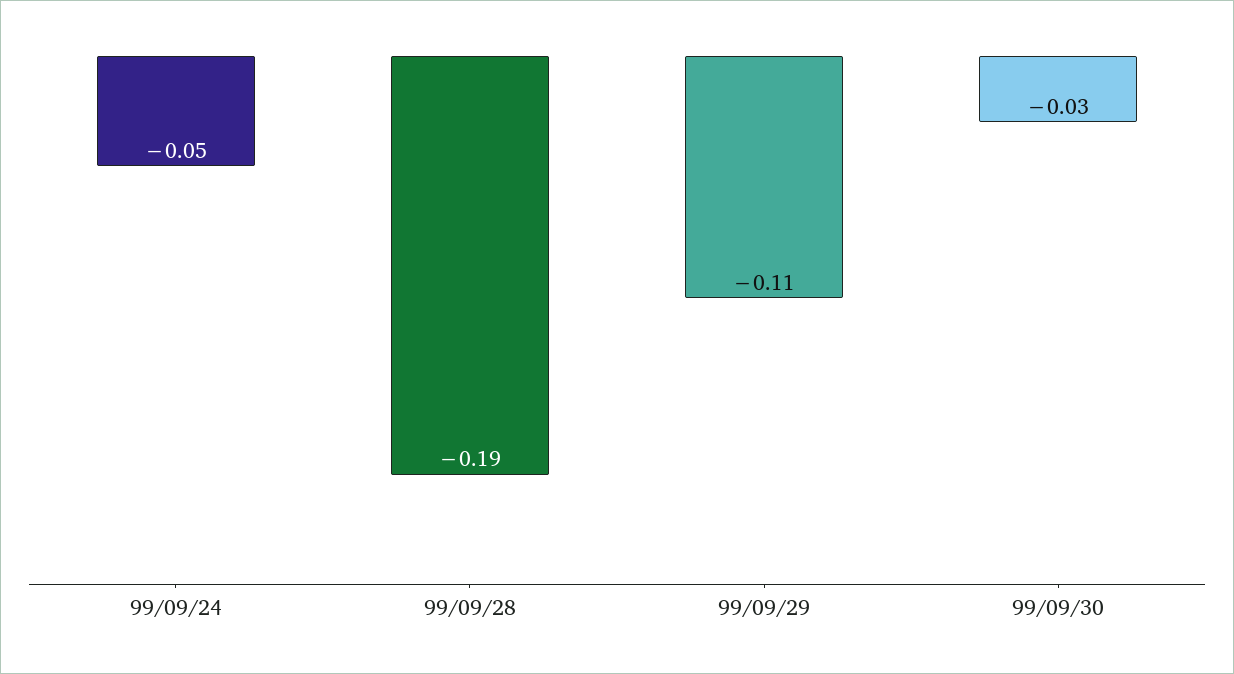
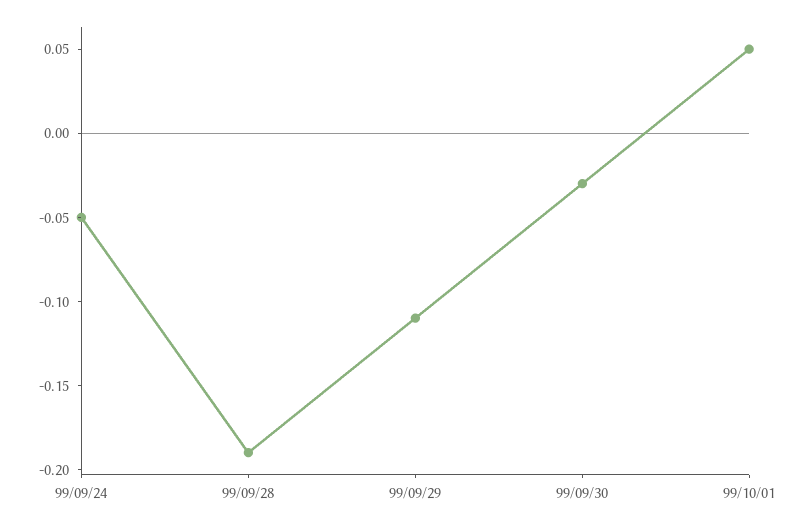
99/10/01: none -> 0.05

